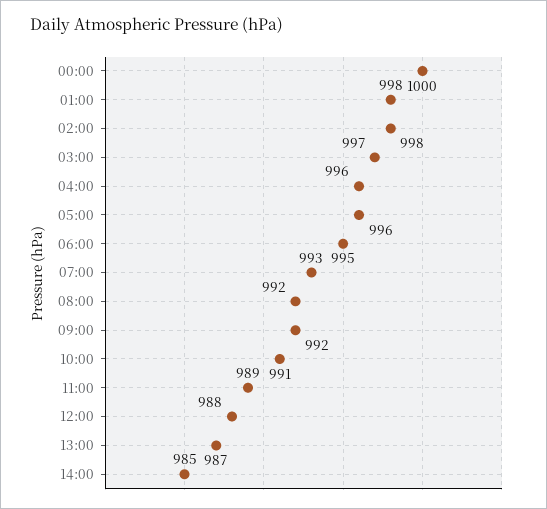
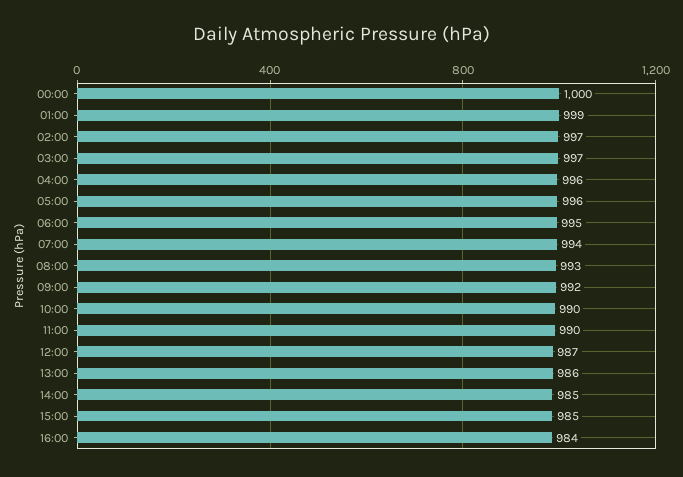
01:00: 998 -> 999
02:00: 998 -> 997
07:00: 993 -> 994
08:00: 992 -> 993
10:00: 991 -> 990
11:00: 989 -> 990
12:00: 988 -> 987
13:00: 987 -> 986
15:00: none -> 985
16:00: none -> 984

